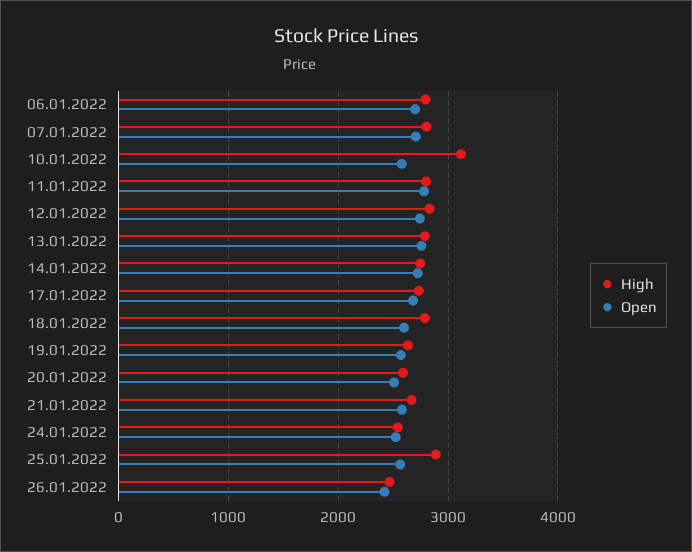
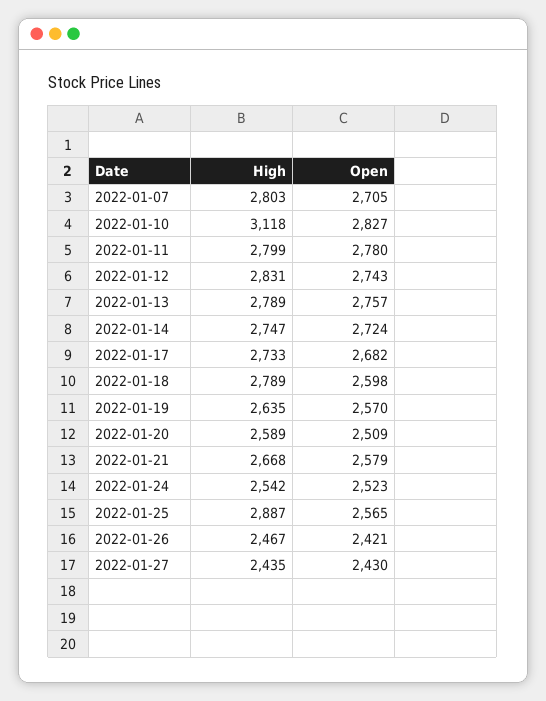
High, 06.01.2022: 2800 -> none
Open, 06.01.2022: 2700 -> none
Open, 10.01.2022: 2600 -> 2827
High, 2022-01-27: none -> 2435
Open, 2022-01-27: none -> 2430

